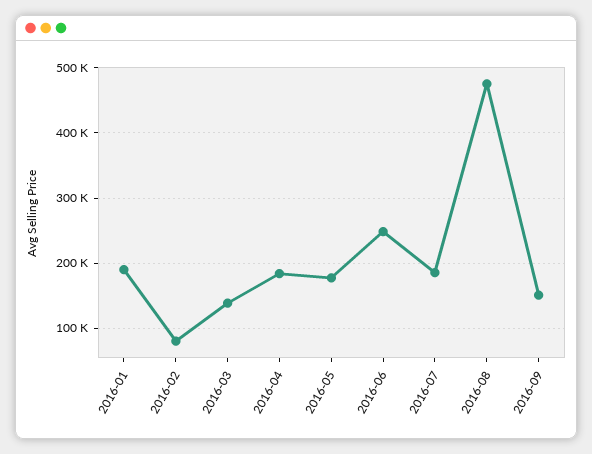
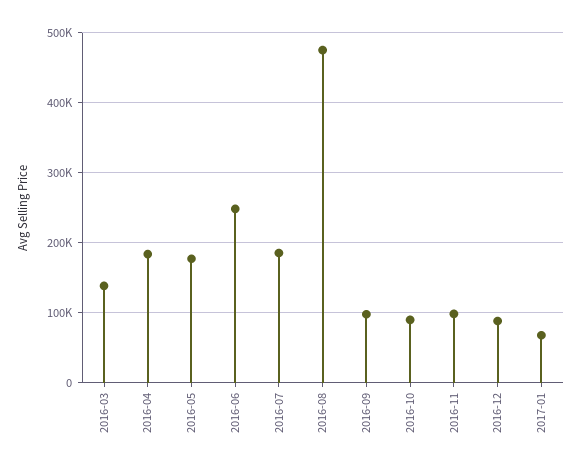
2016-01: 190000 -> none
2016-02: 80000 -> none
2016-09: 150000 -> 100000
2016-10: none -> 90000
2016-11: none -> 100000
2016-12: none -> 90000
2017-01: none -> 70000

